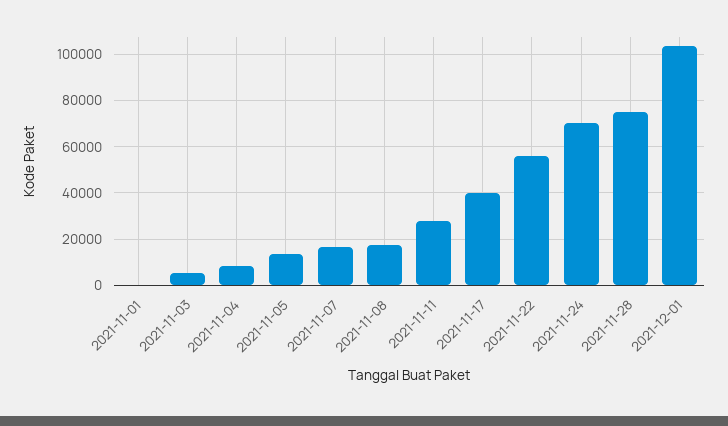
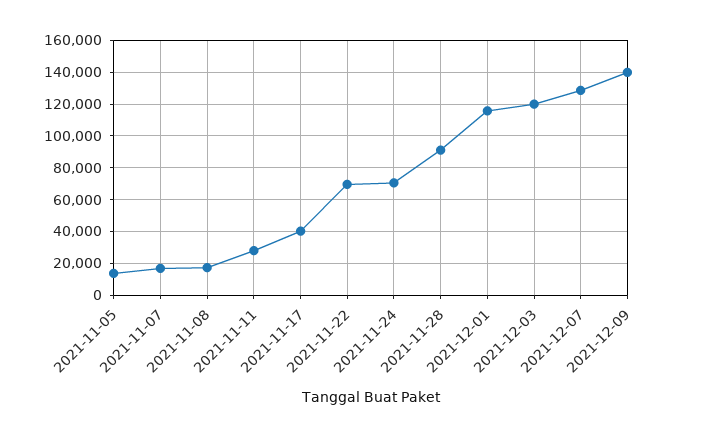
2021-11-01: 0 -> none
2021-11-03: 5000 -> none
2021-11-04: 10000 -> none
2021-11-22: 55000 -> 70000
2021-11-28: 75000 -> 90000
2021-12-01: 105000 -> 115000
2021-12-03: none -> 120000
2021-12-07: none -> 130000
2021-12-09: none -> 140000

